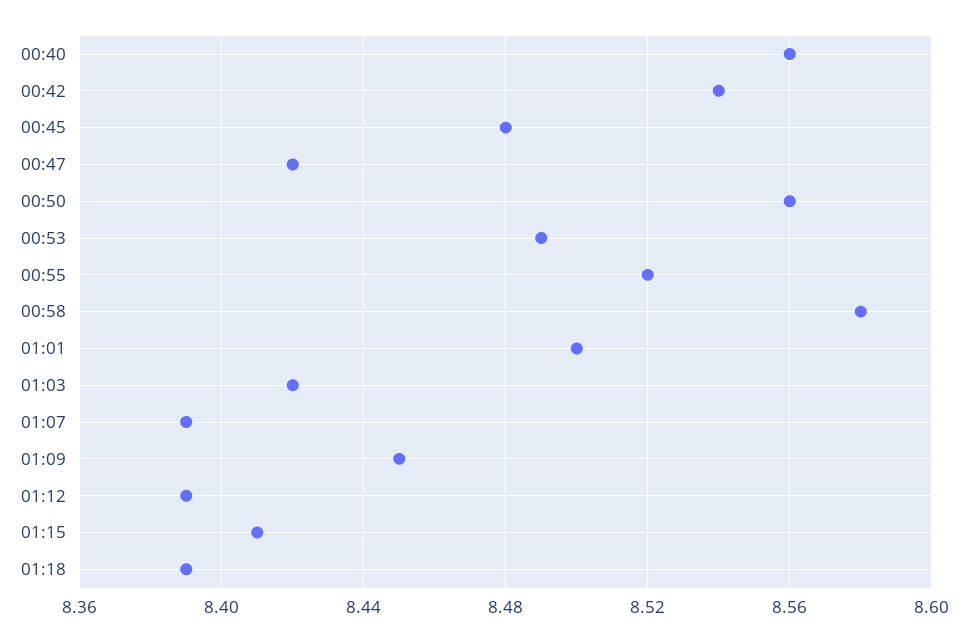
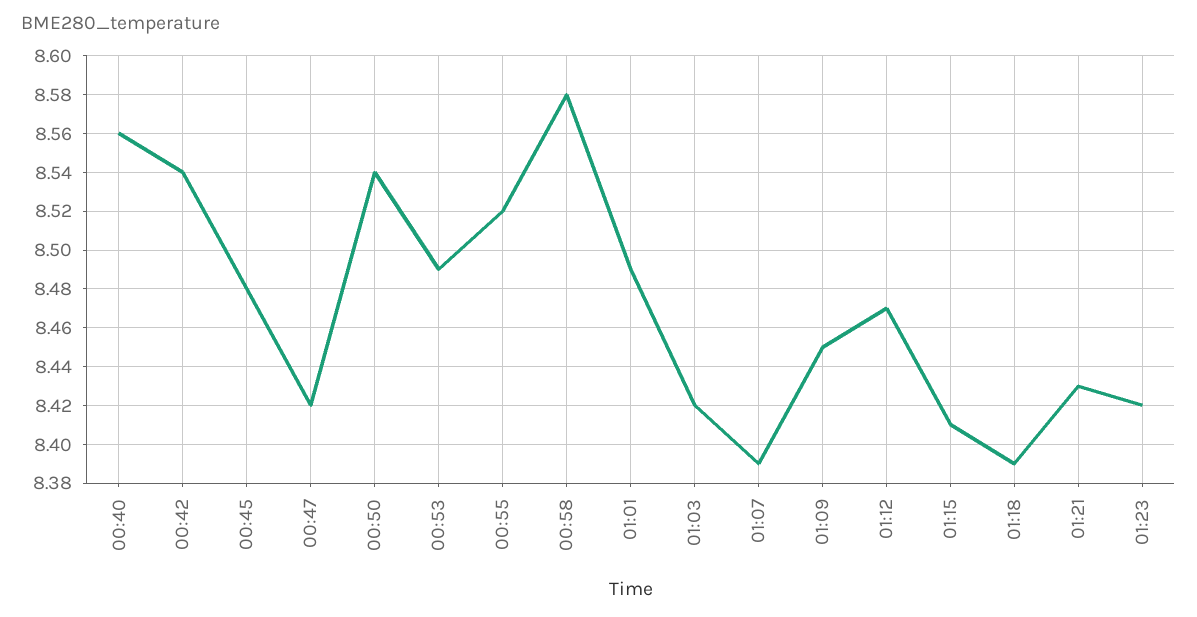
00:50: 8.56 -> 8.54
01:01: 8.5 -> 8.49
01:12: 8.39 -> 8.47
01:21: none -> 8.43
01:23: none -> 8.42

